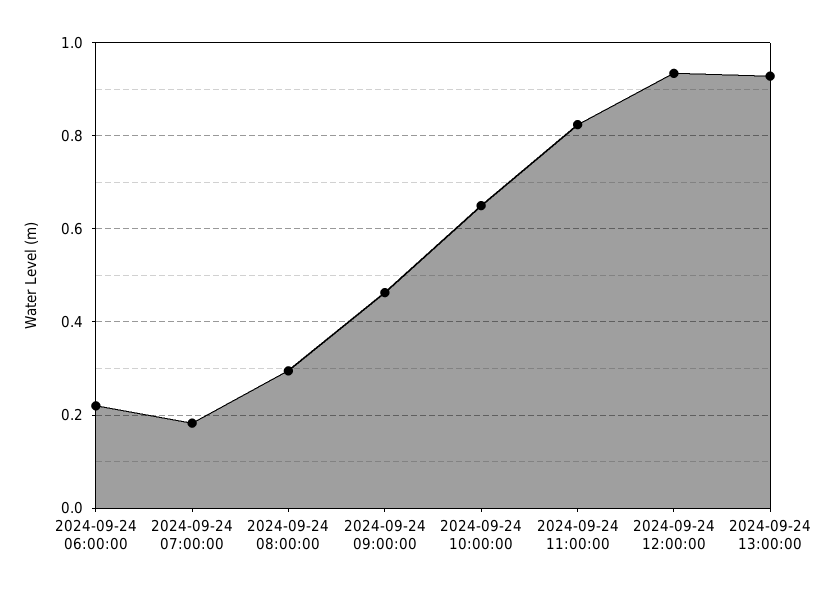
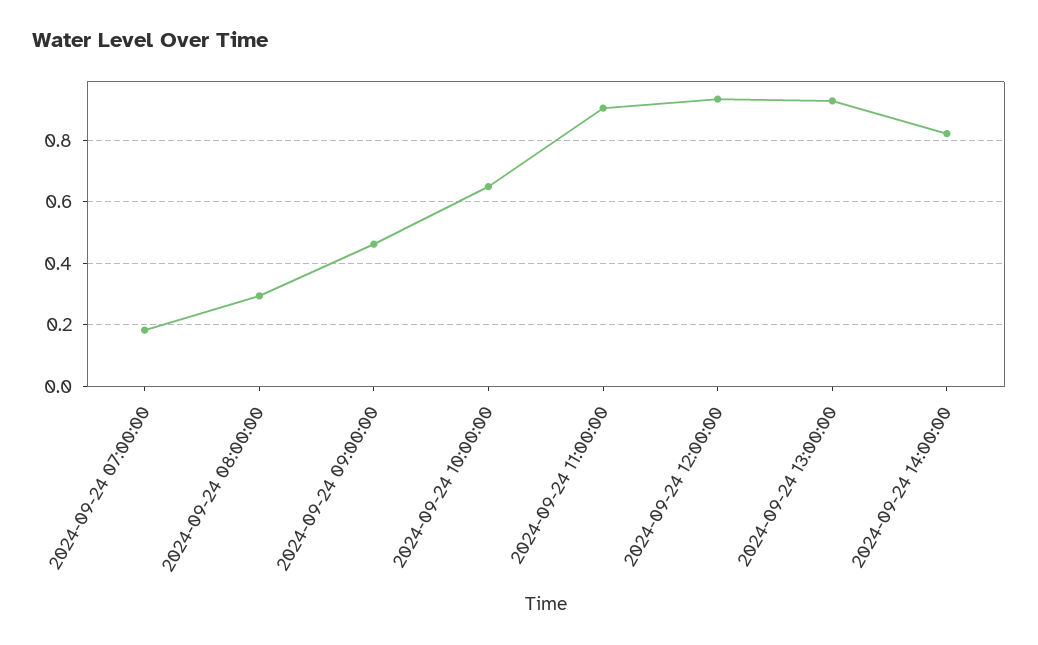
2024-09-24 06:00:00: 0.22 -> none
2024-09-24 11:00:00: 0.82 -> 0.9
2024-09-24 14:00:00: none -> 0.82

